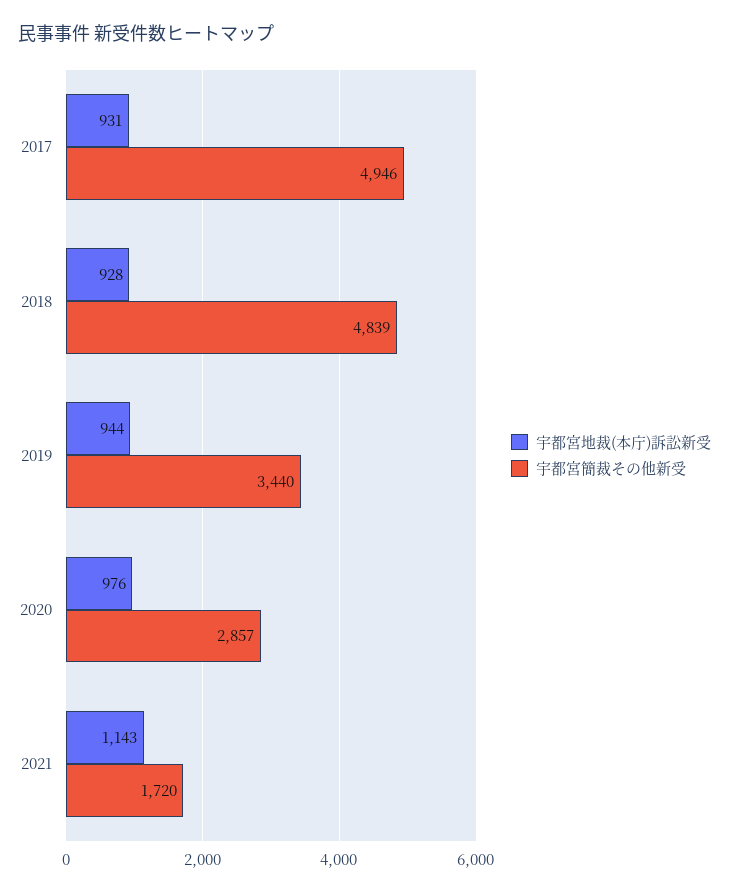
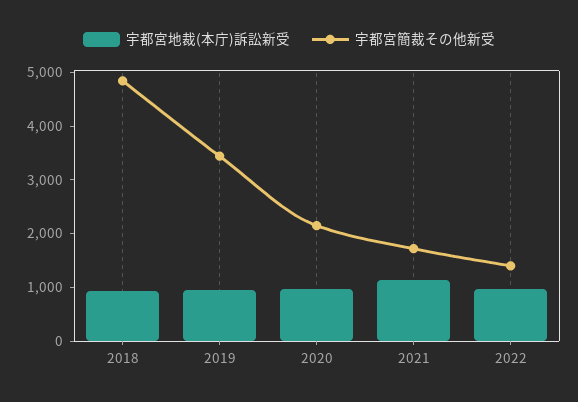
宇都宮地裁(本庁)訴訟新受, 2017: 931 -> none
宇都宮簡裁その他新受, 2017: 4946 -> none
宇都宮簡裁その他新受, 2020: 2857 -> 2200
宇都宮地裁(本庁)訴訟新受, 2022: none -> 1000
宇都宮簡裁その他新受, 2022: none -> 1400

